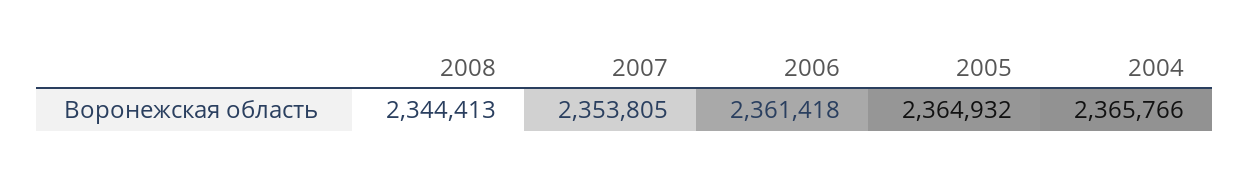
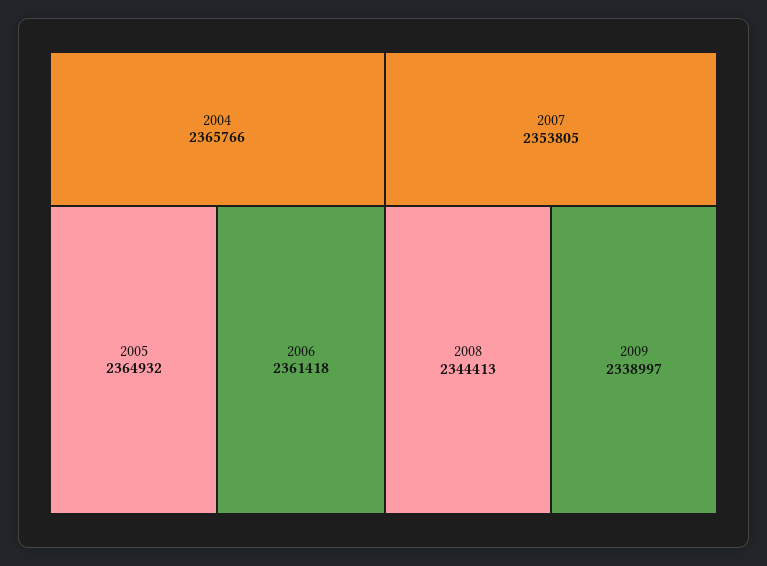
2009: none -> 2338997

